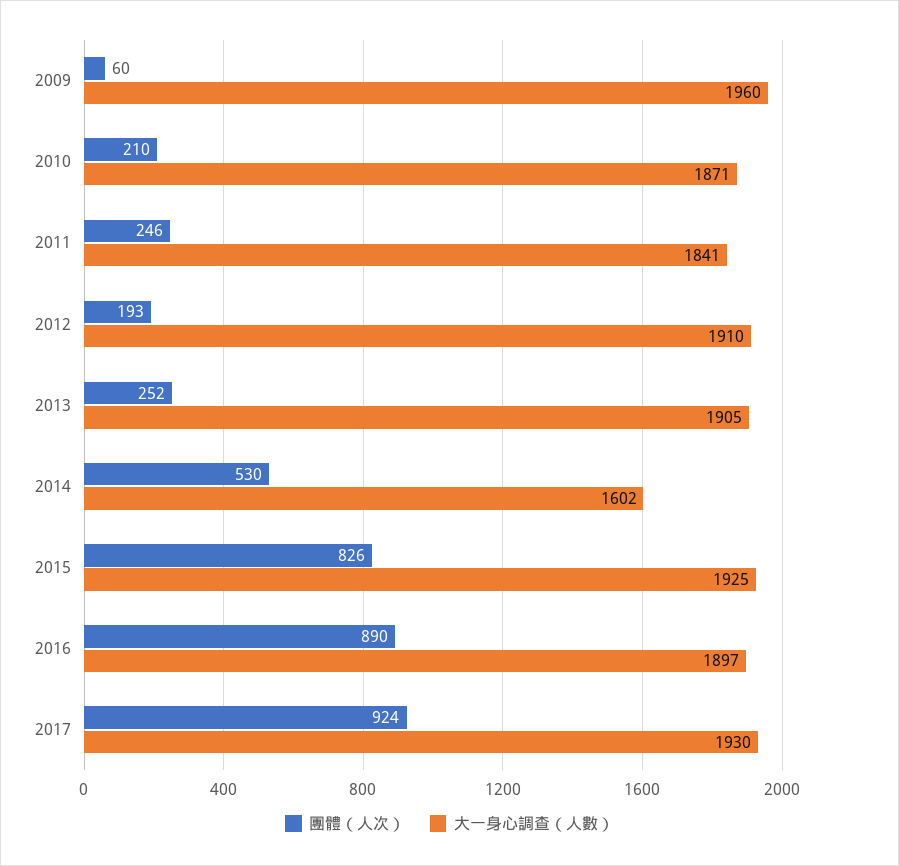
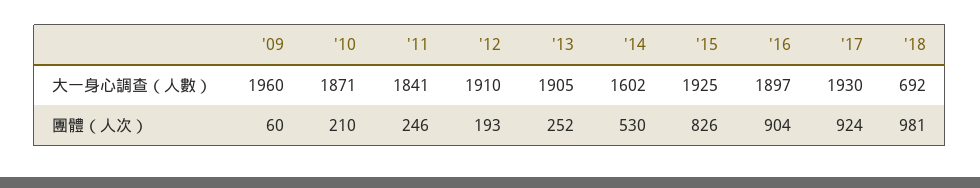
團體（人次）, 2016: 890 -> 904
大一身心調查（人數）, '18: none -> 692
團體（人次）, '18: none -> 981

